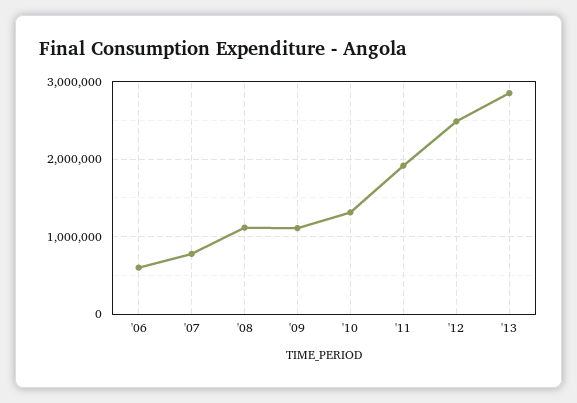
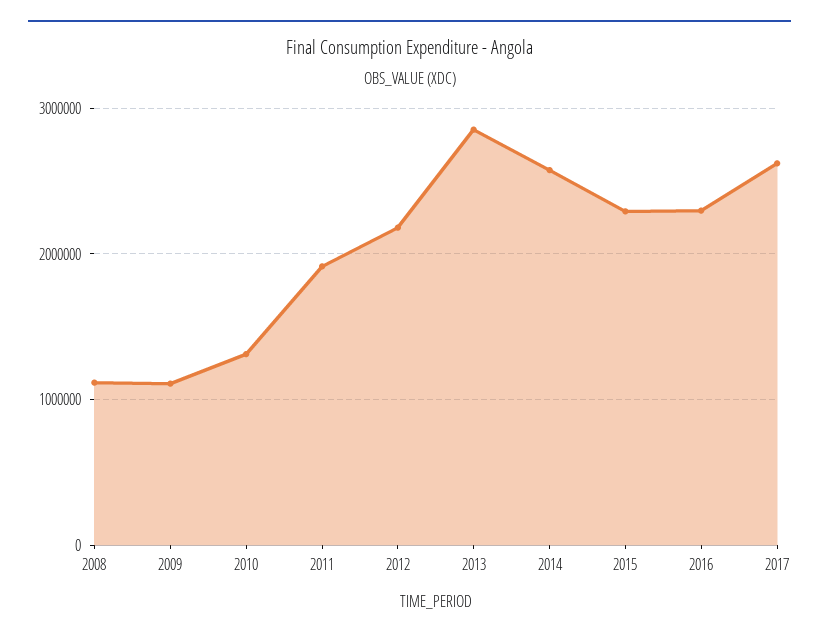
'06: 600000 -> none
'07: 800000 -> none
'12: 2500000 -> 2200000
2014: none -> 2600000
2015: none -> 2300000
2016: none -> 2300000
2017: none -> 2600000

